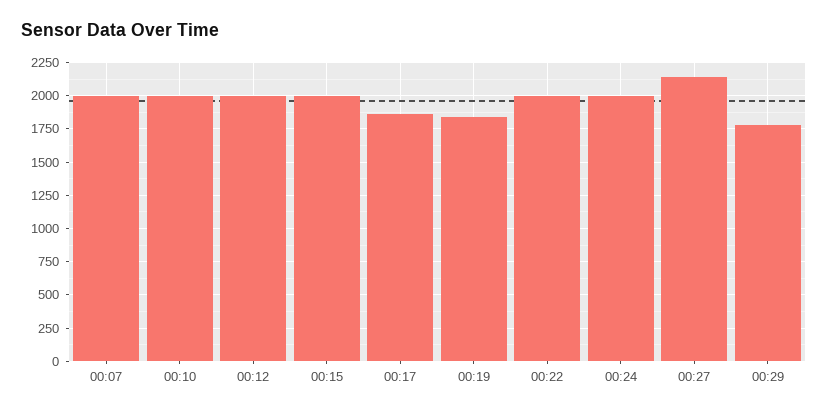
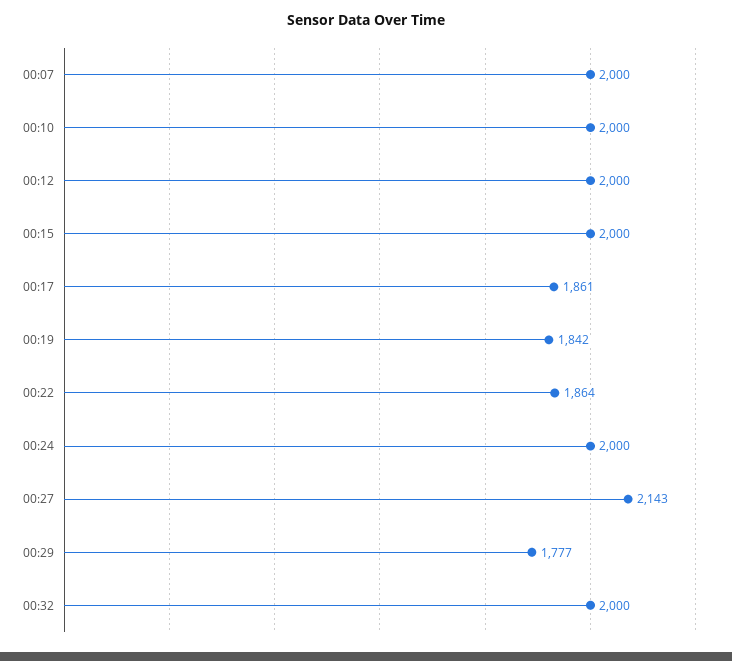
00:22: 2000 -> 1864
00:32: none -> 2000

